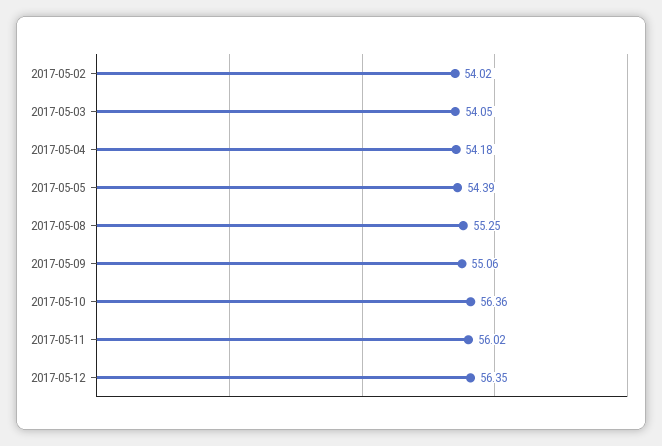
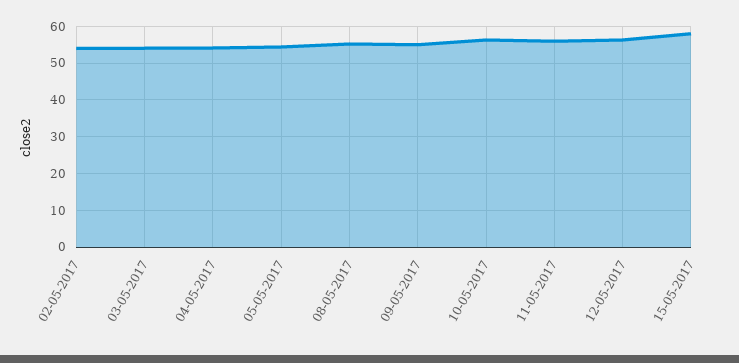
15-05-2017: none -> 58

